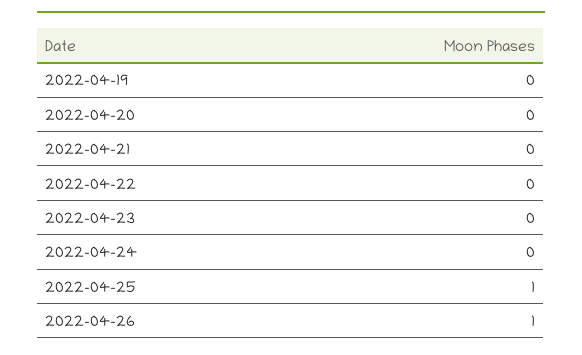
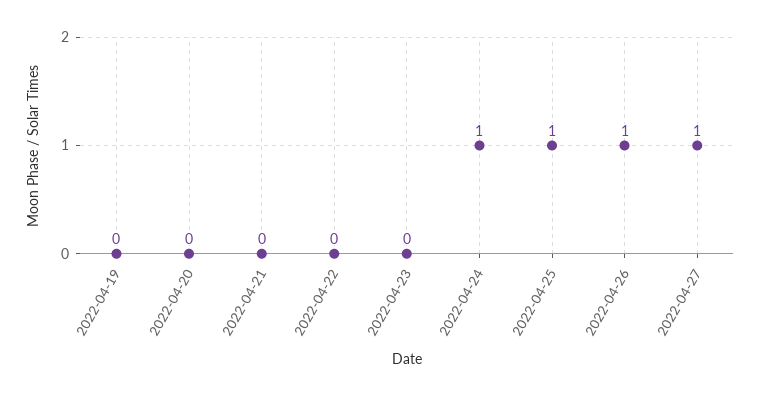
2022-04-24: 0 -> 1
2022-04-27: none -> 1

